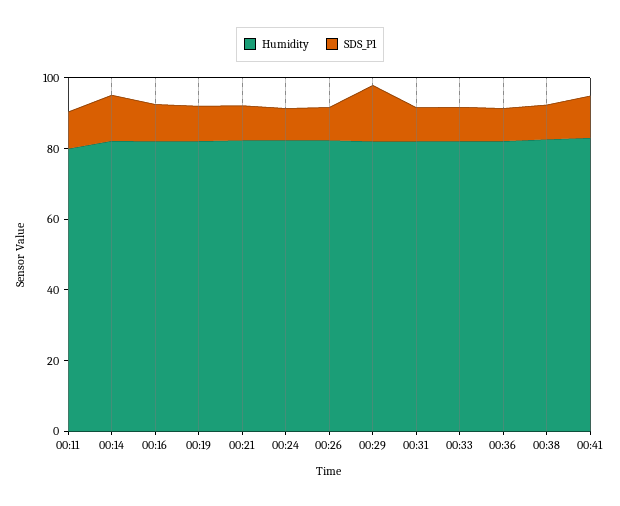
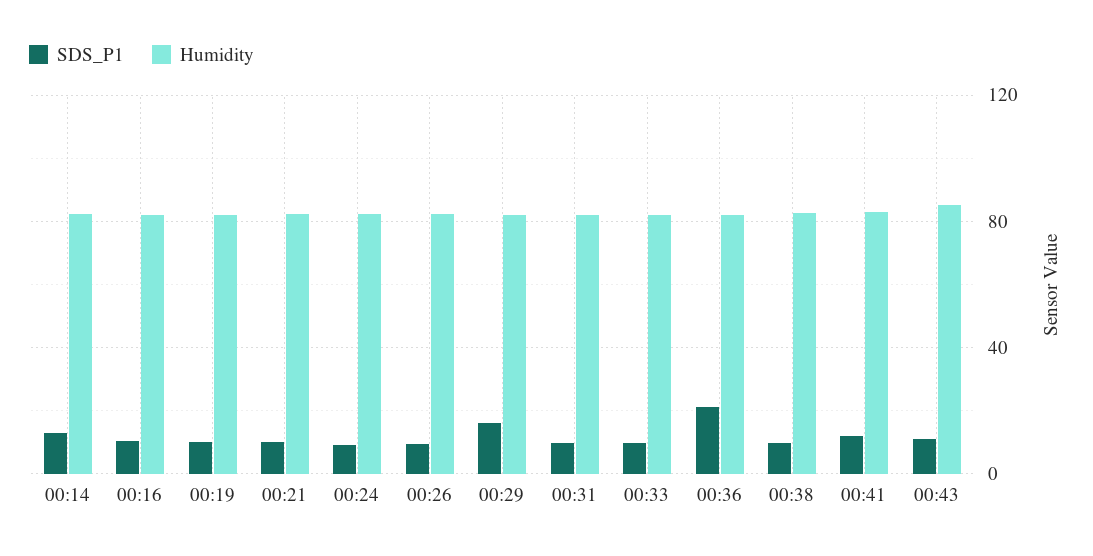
Humidity, 00:11: 80 -> none
SDS_P1, 00:11: 10 -> none
SDS_P1, 00:36: 10 -> 20
SDS_P1, 00:43: none -> 10
Humidity, 00:43: none -> 85

